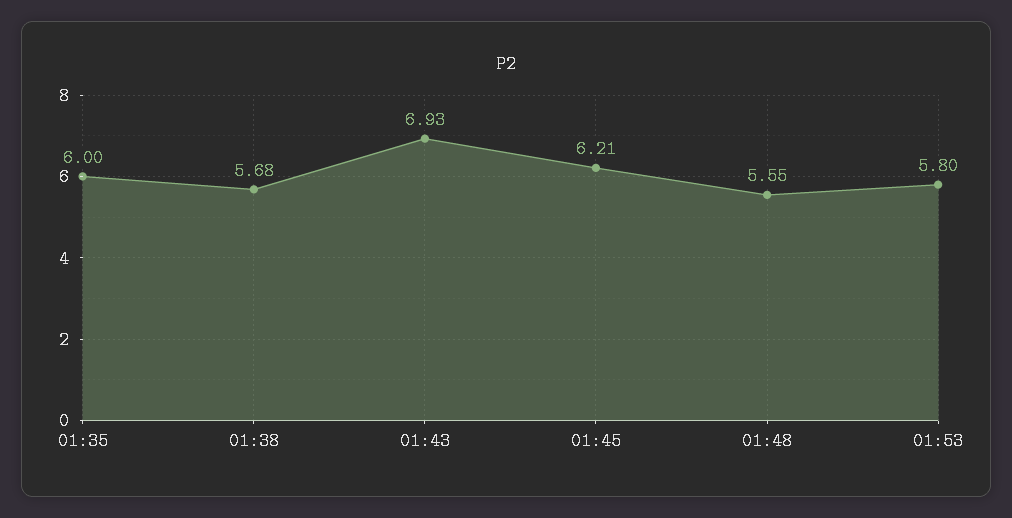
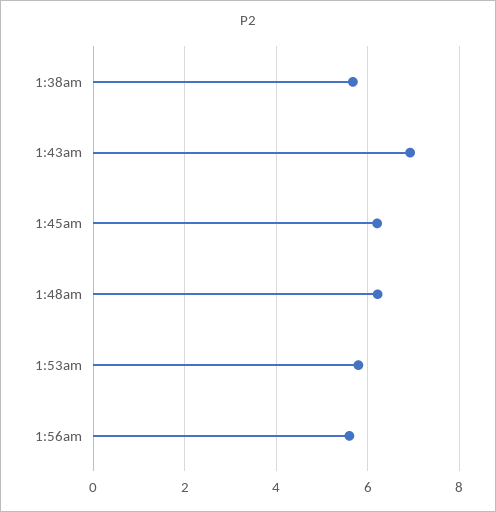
01:35: 6 -> none
01:48: 5.55 -> 6.2
1:56am: none -> 5.6

